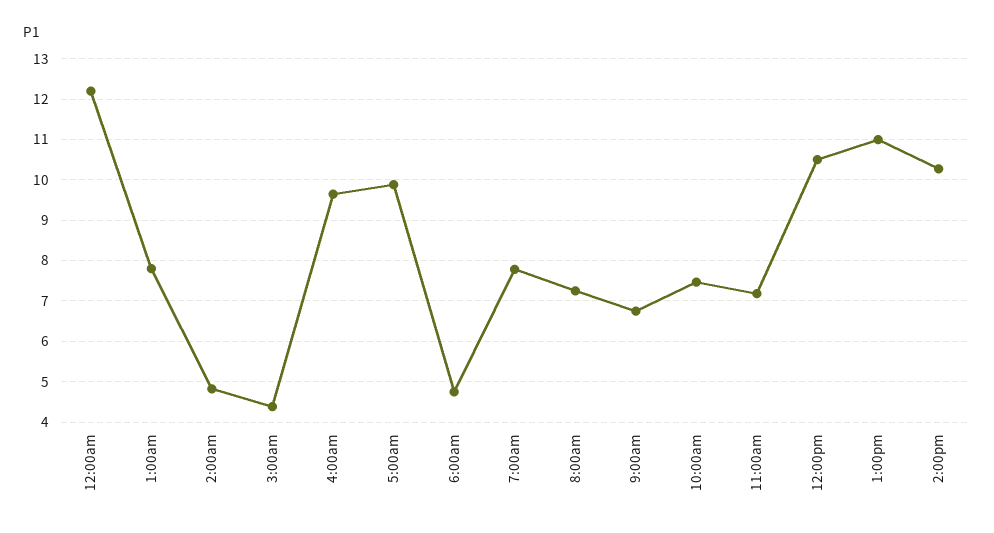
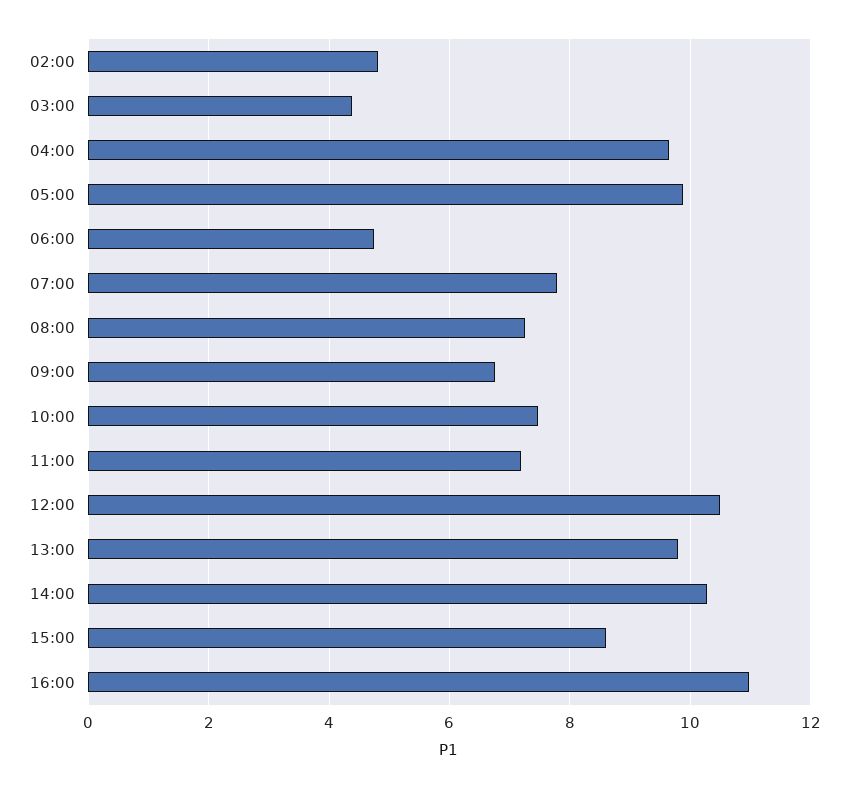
12:00am: 12.2 -> none
1:00am: 7.8 -> none
1:00pm: 11 -> 9.8
15:00: none -> 8.6
16:00: none -> 11

